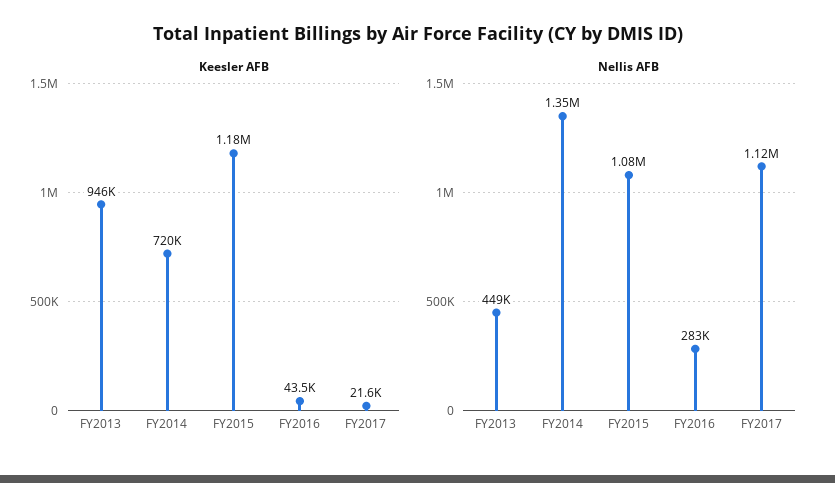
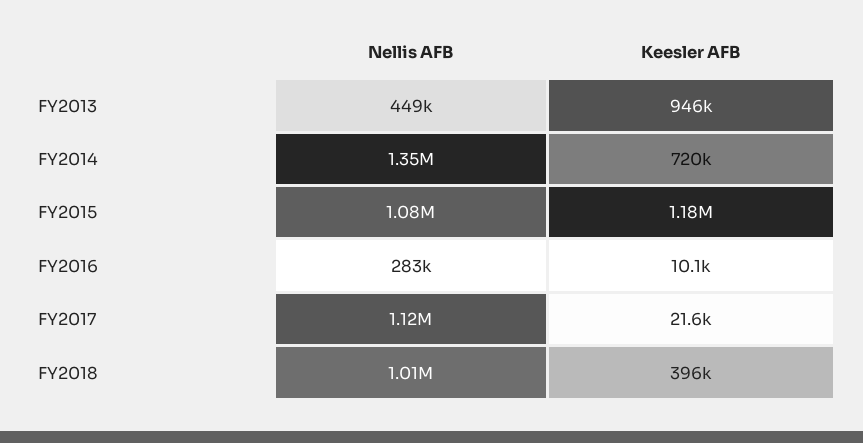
Keesler AFB, FY2016: 43500 -> 10100
Nellis AFB, FY2018: none -> 1010000
Keesler AFB, FY2018: none -> 396000

